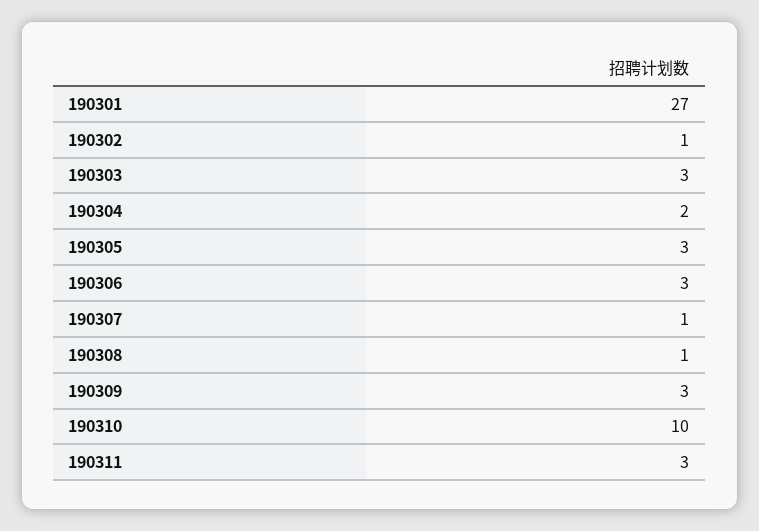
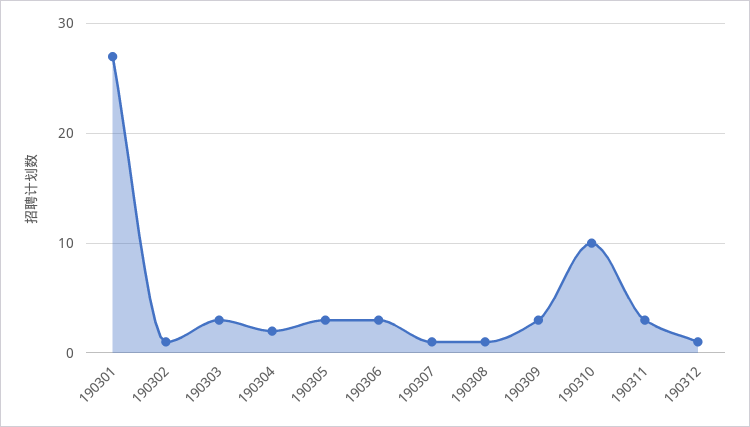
190312: none -> 1

